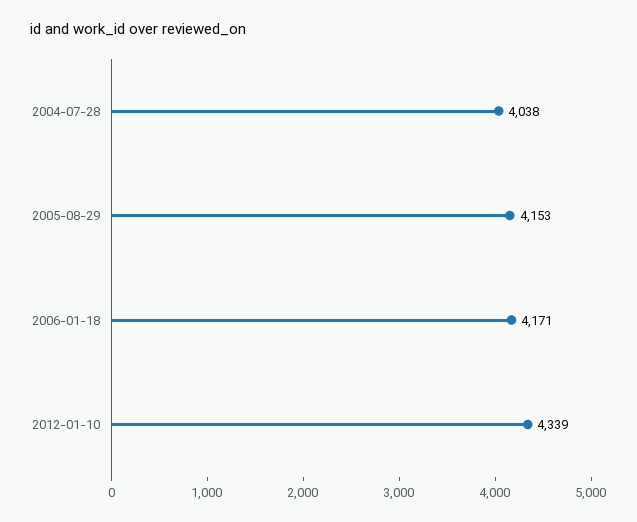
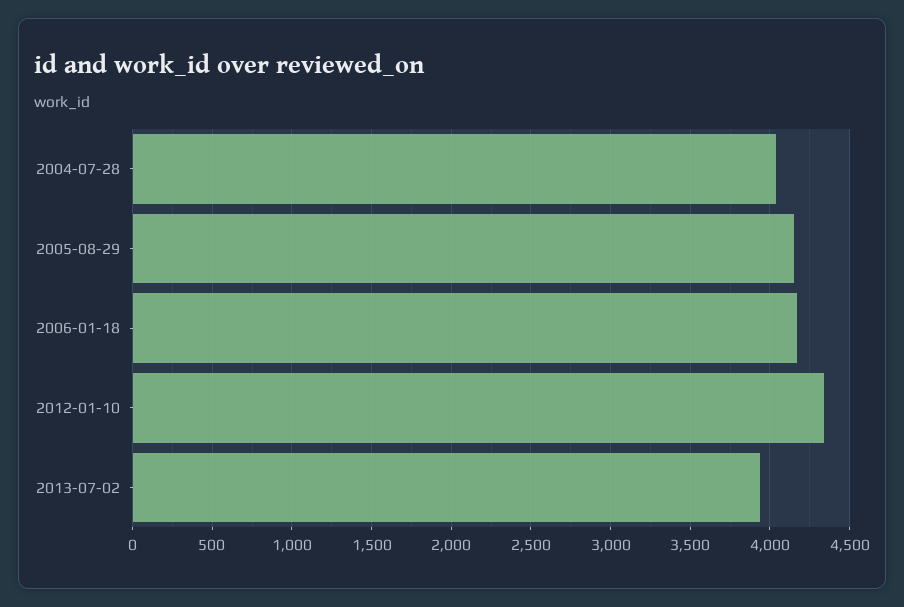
2013-07-02: none -> 3950

